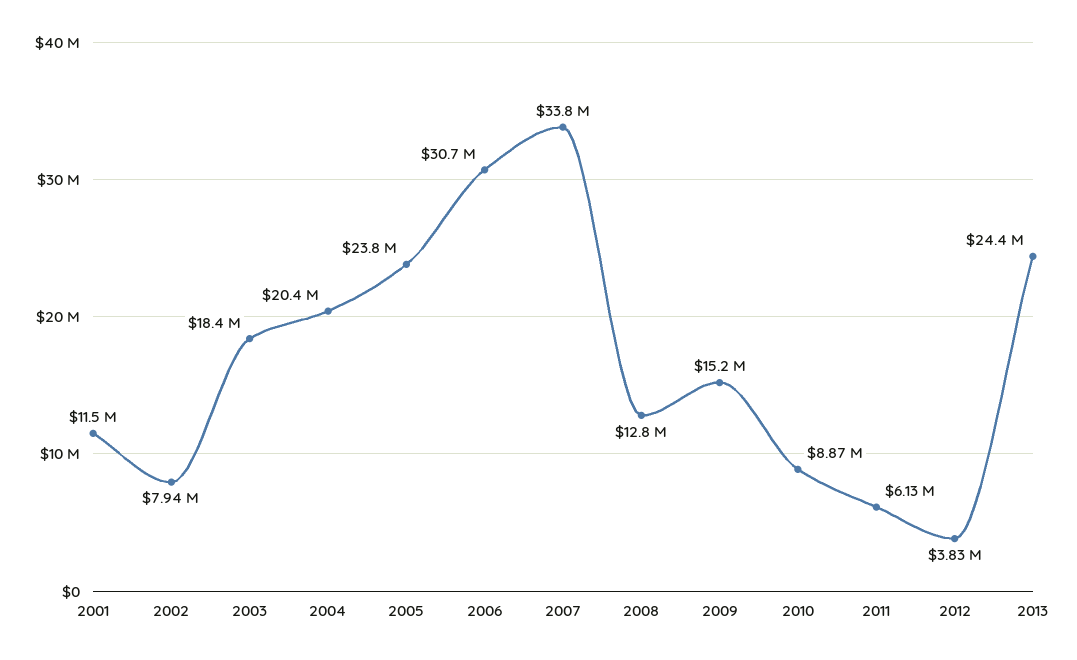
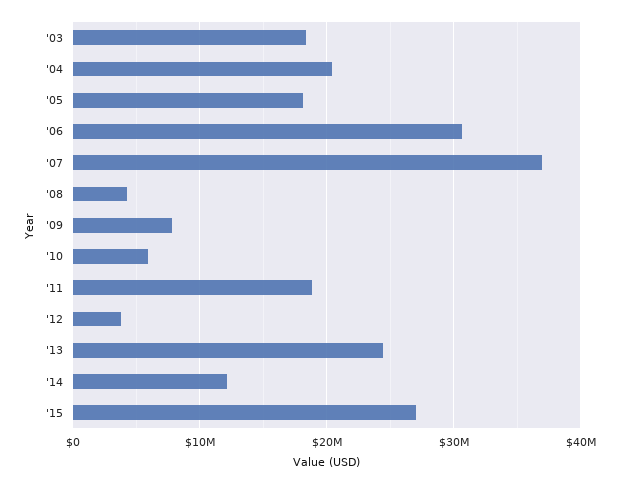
2001: 11500000 -> none
2002: 7940000 -> none
2005: 23800000 -> 18000000
2007: 33800000 -> 37000000
2008: 12800000 -> 4000000
2009: 15200000 -> 8000000
2010: 8870000 -> 6000000
2011: 6130000 -> 19000000
'14: none -> 12000000
'15: none -> 27000000

